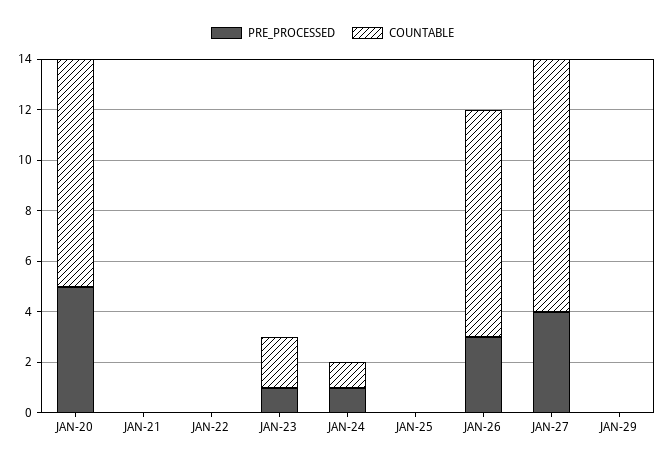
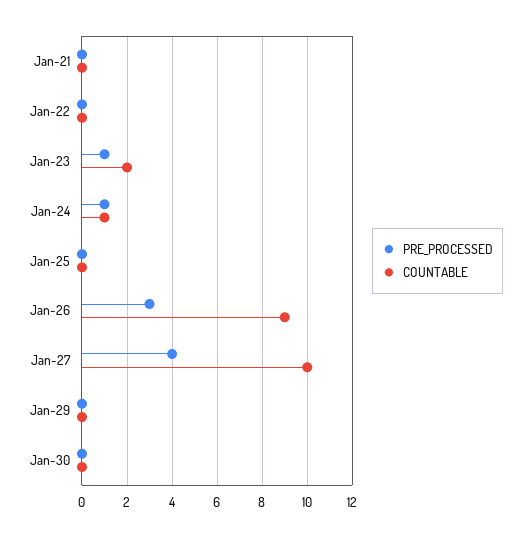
PRE_PROCESSED, JAN-20: 5 -> none
COUNTABLE, JAN-20: 9 -> none
PRE_PROCESSED, Jan-30: none -> 0
COUNTABLE, Jan-30: none -> 0

